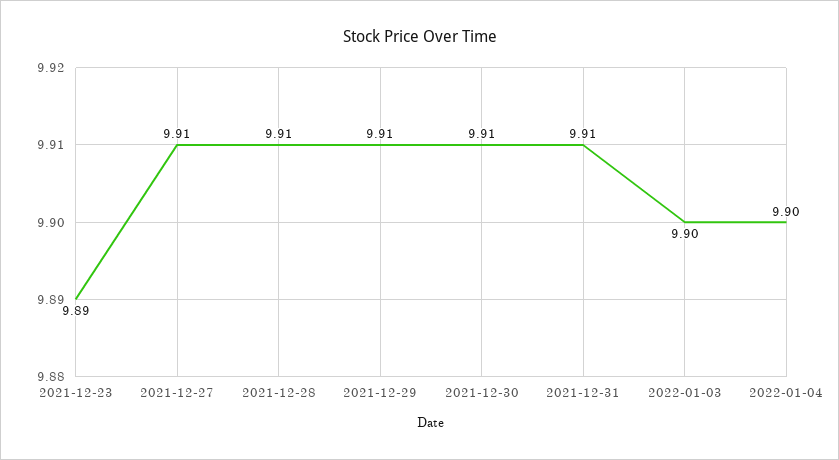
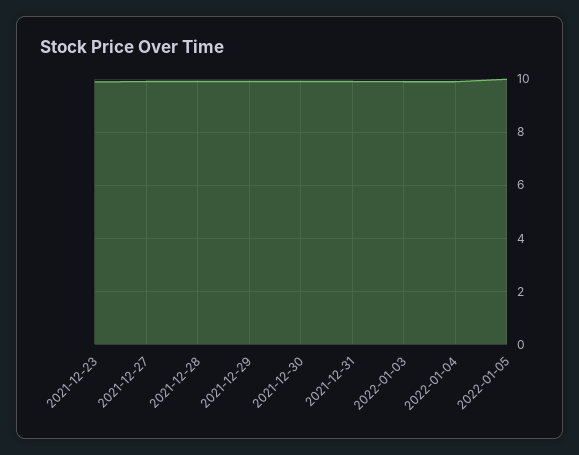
2022-01-05: none -> 10

